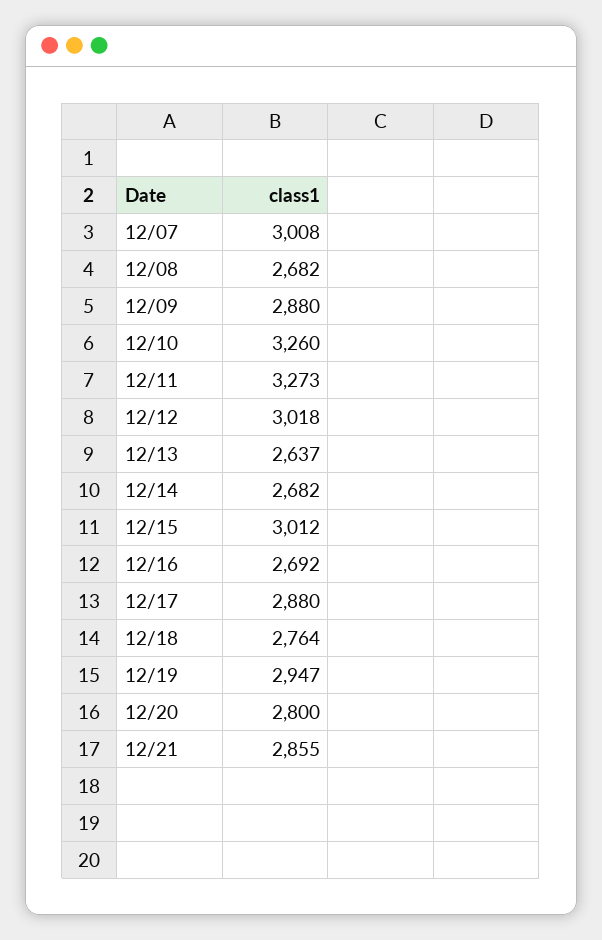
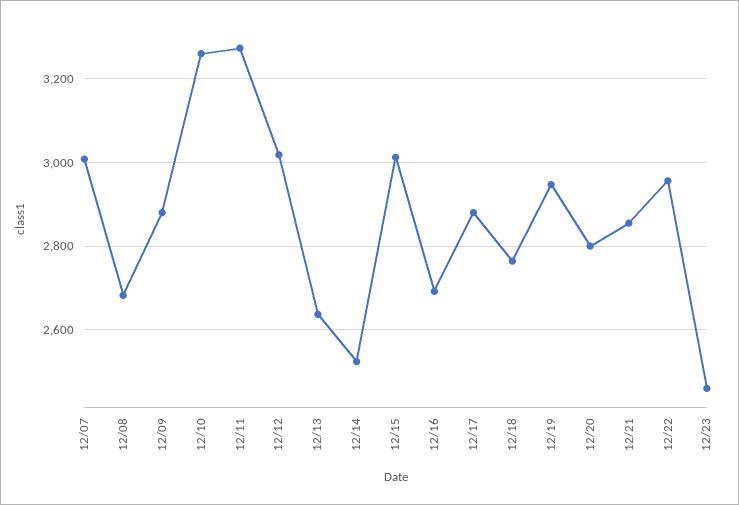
12/14: 2682 -> 2520
12/22: none -> 2960
12/23: none -> 2460

